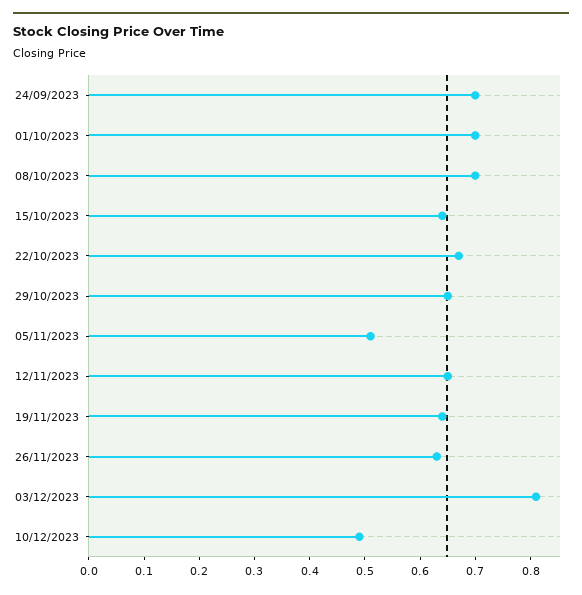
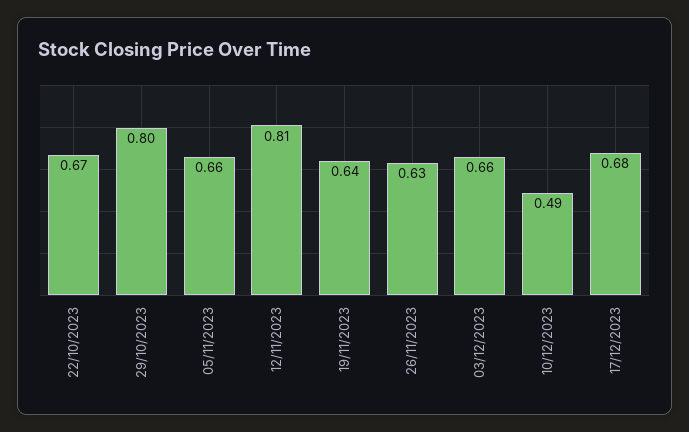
24/09/2023: 0.7 -> none
01/10/2023: 0.7 -> none
08/10/2023: 0.7 -> none
15/10/2023: 0.65 -> none
29/10/2023: 0.65 -> 0.8
05/11/2023: 0.5 -> 0.66
12/11/2023: 0.65 -> 0.81
03/12/2023: 0.8 -> 0.66
17/12/2023: none -> 0.68

